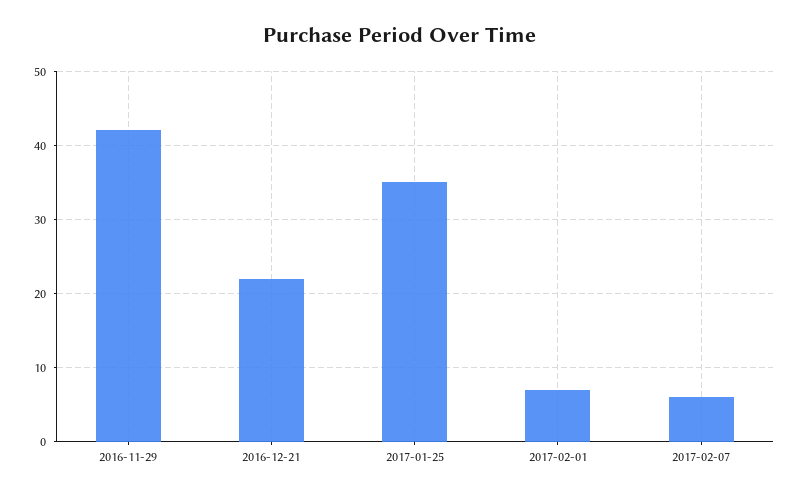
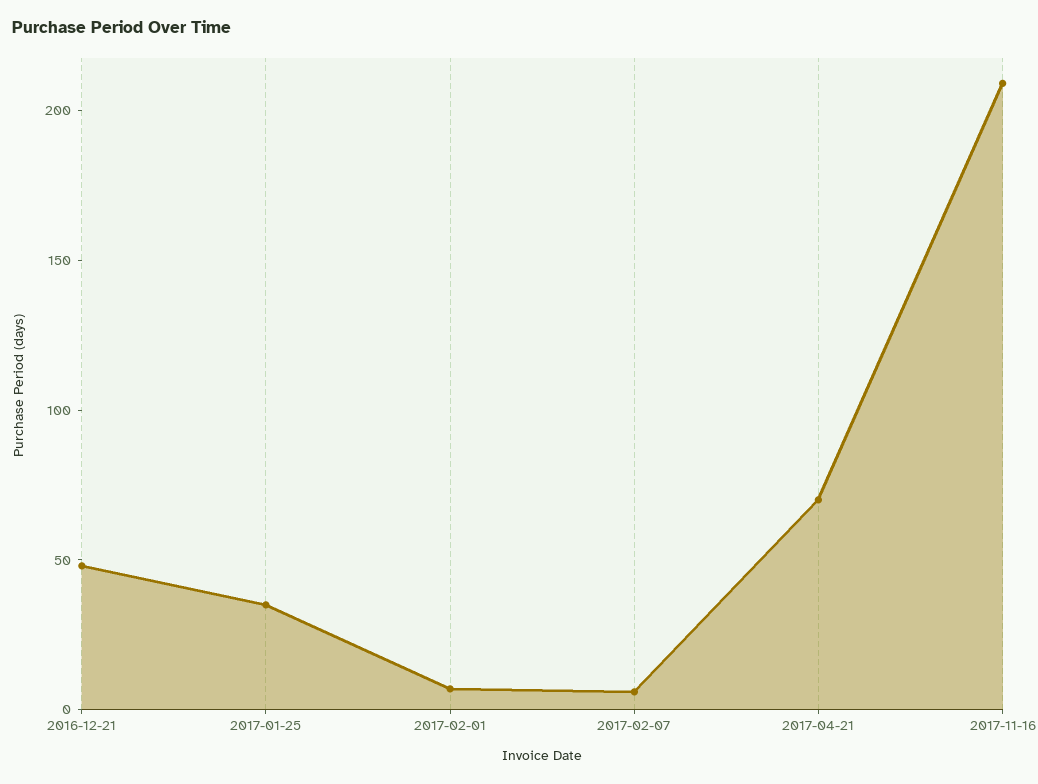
2016-11-29: 42 -> none
2016-12-21: 22 -> 50
2017-04-21: none -> 70
2017-11-16: none -> 210

